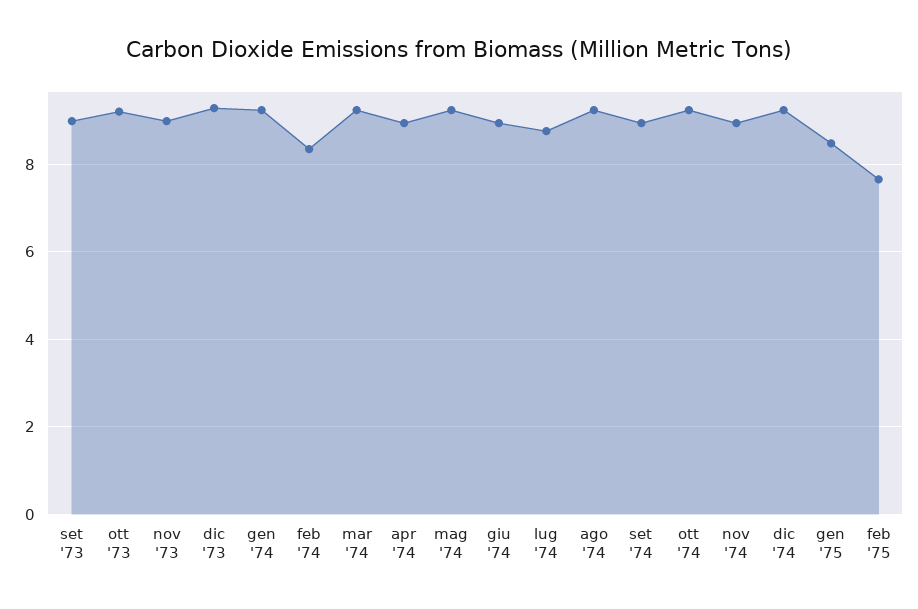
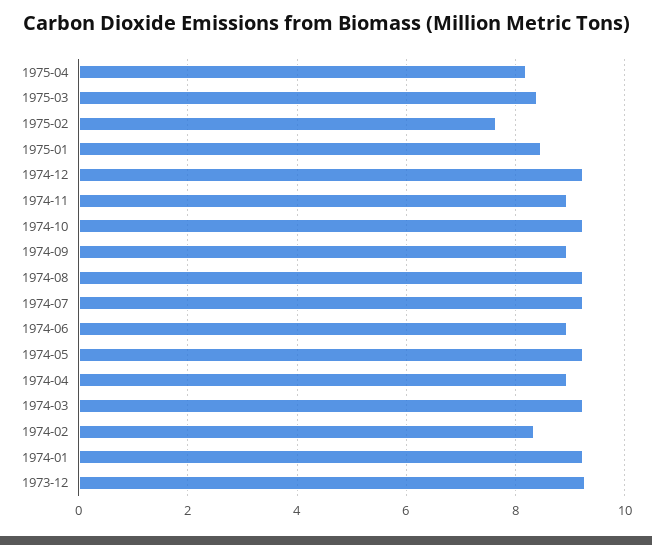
set '73: 9 -> none
ott '73: 9.2 -> none
nov '73: 9 -> none
lug '74: 8.8 -> 9.2
1975-04: none -> 8.2
1975-03: none -> 8.4

